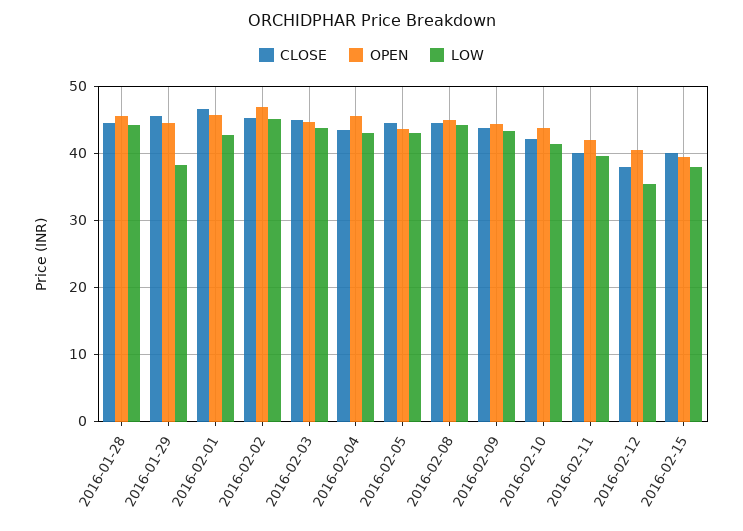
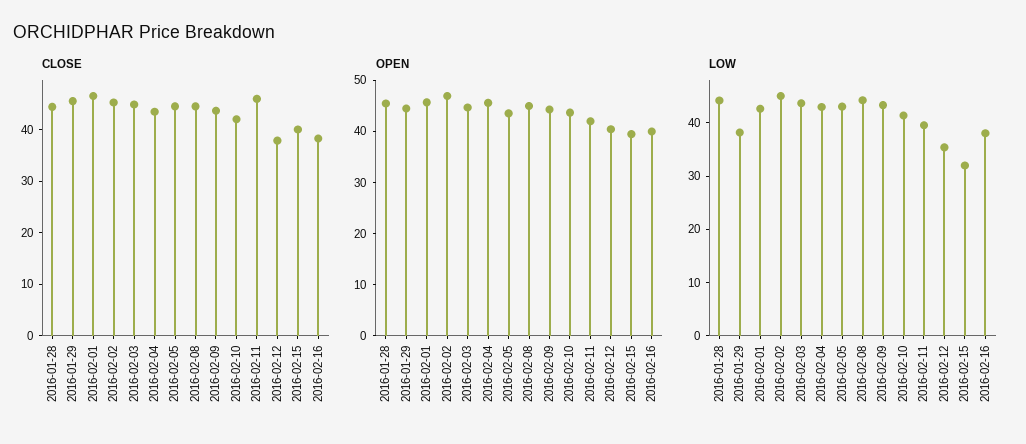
CLOSE, 2016-02-11: 40 -> 46
LOW, 2016-02-15: 38 -> 32
CLOSE, 2016-02-16: none -> 38
OPEN, 2016-02-16: none -> 40
LOW, 2016-02-16: none -> 38

